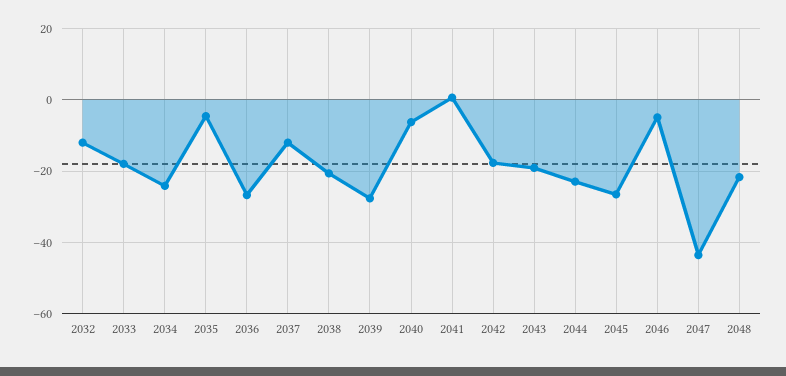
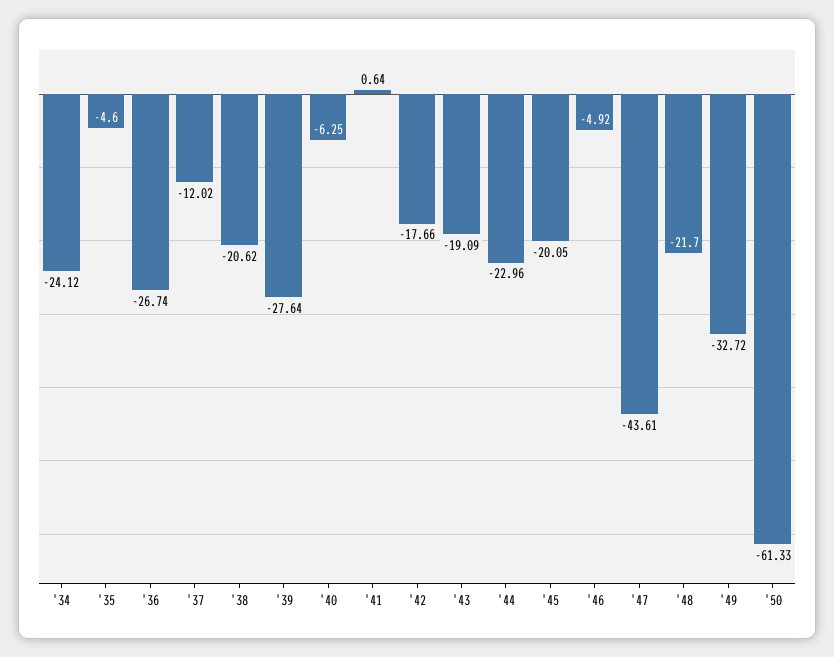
2032: -12 -> none
2033: -18 -> none
2045: -26 -> -20.05
'49: none -> -32.72
'50: none -> -61.33

